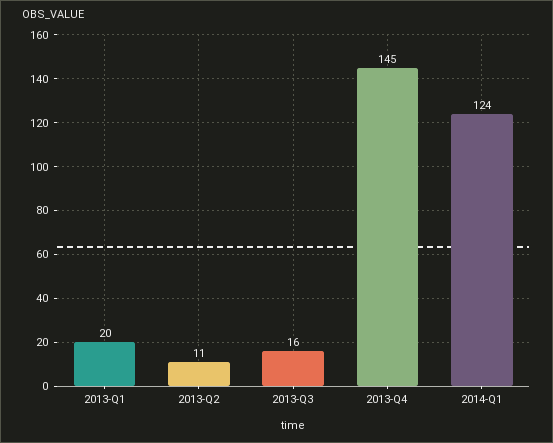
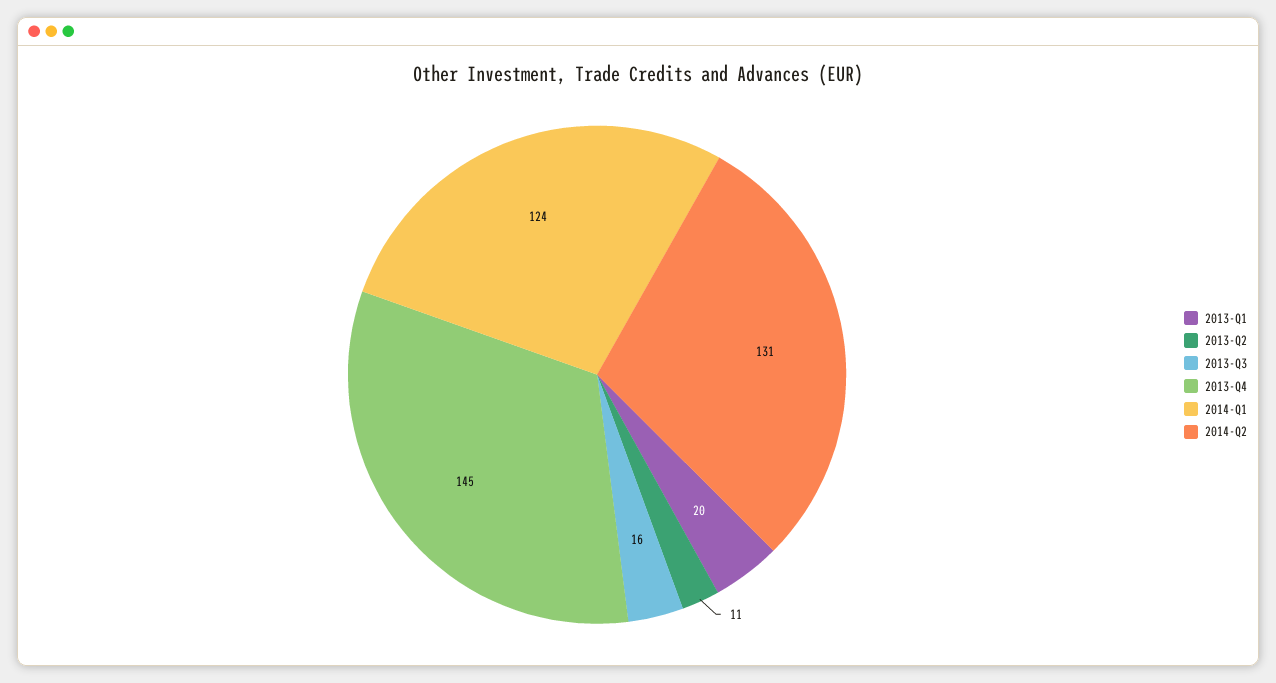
2014-Q2: none -> 131

